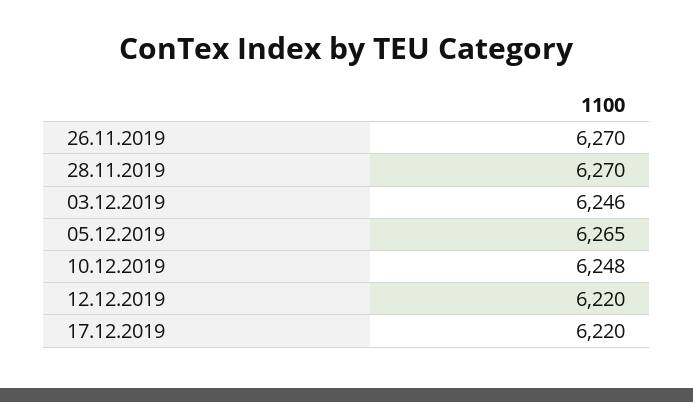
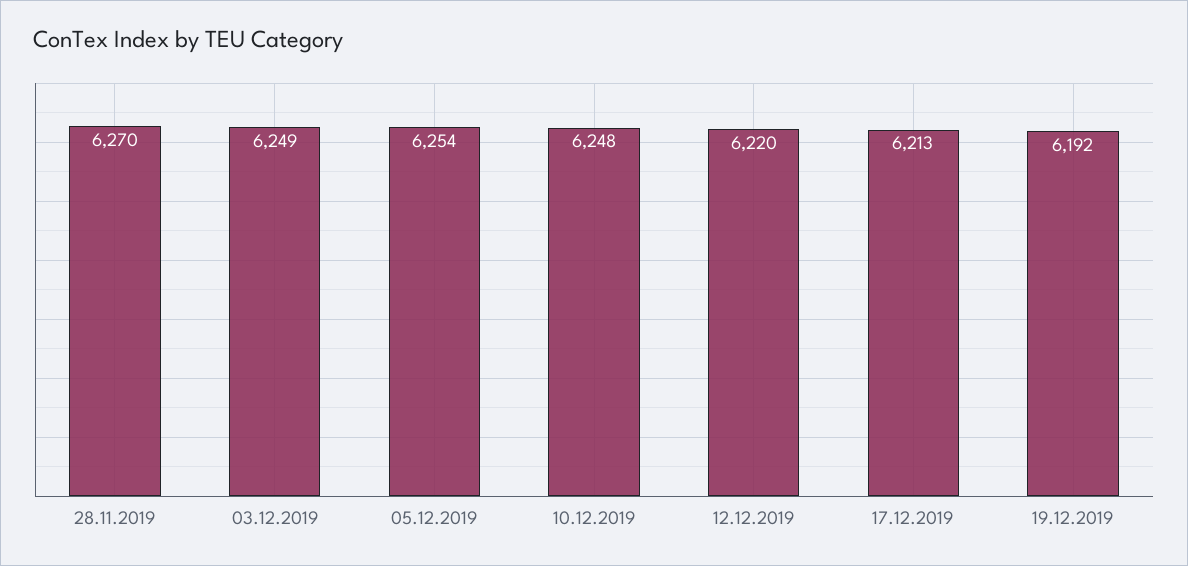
26.11.2019: 6270 -> none
03.12.2019: 6246 -> 6249
05.12.2019: 6265 -> 6254
17.12.2019: 6220 -> 6213
19.12.2019: none -> 6192

